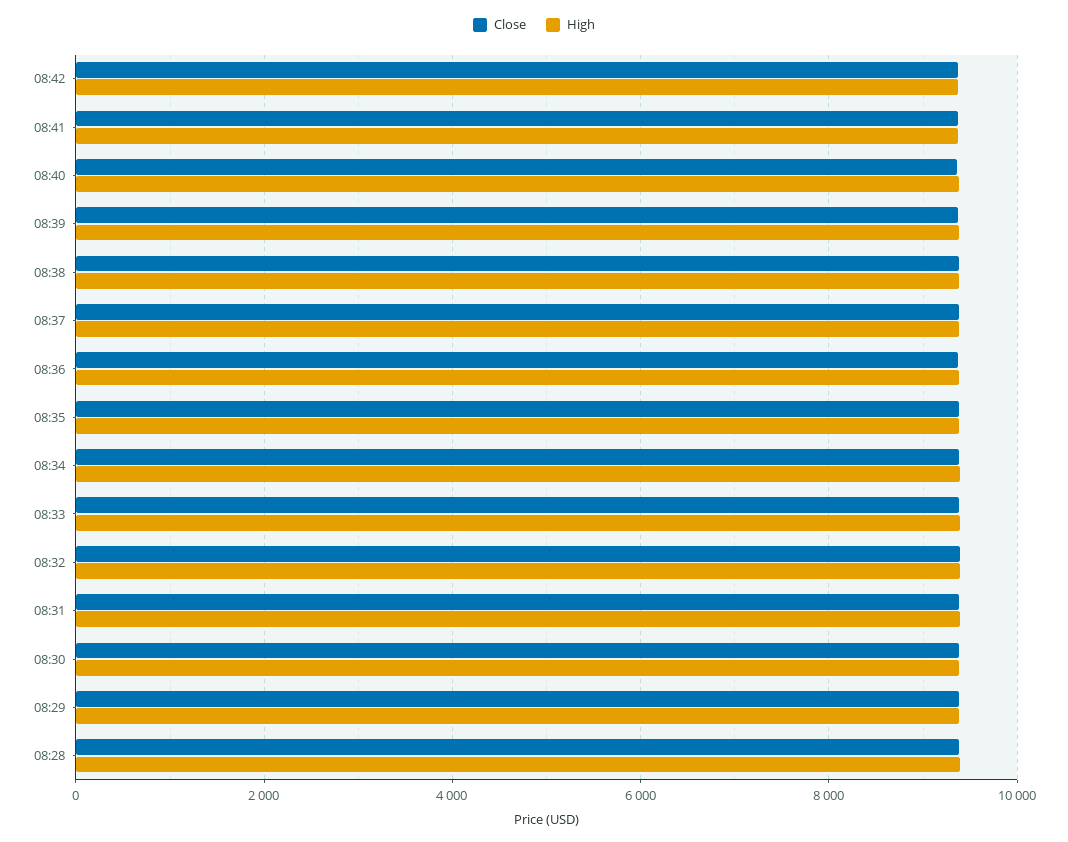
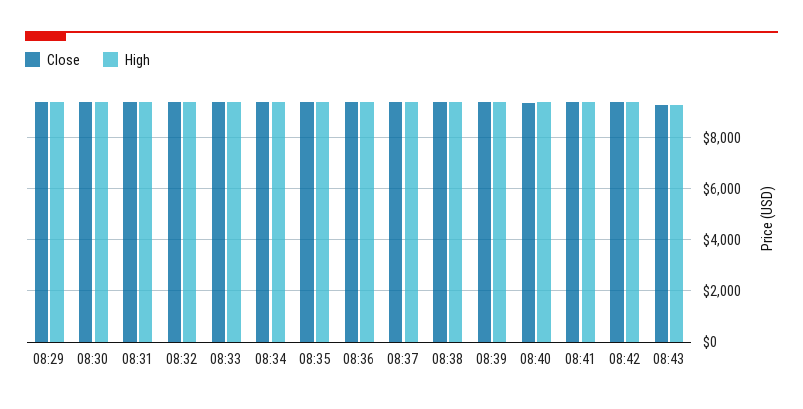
Close, 08:28: 9400 -> none
High, 08:28: 9400 -> none
Close, 08:43: none -> 9250
High, 08:43: none -> 9250

